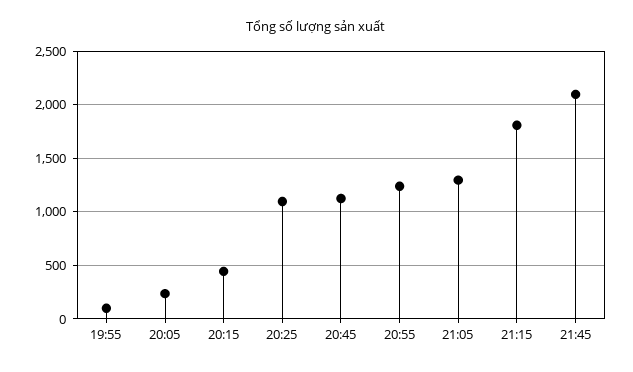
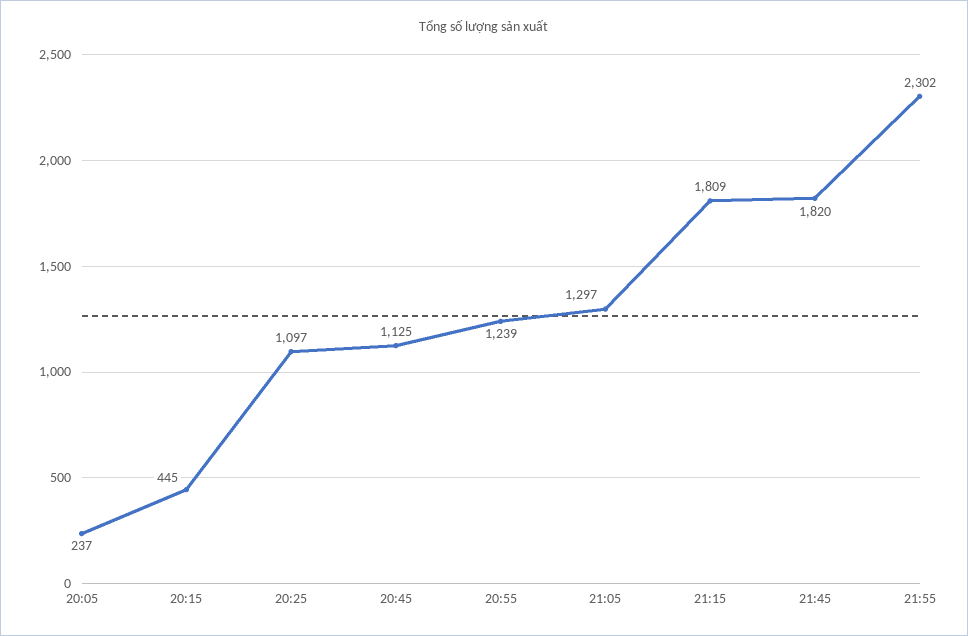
19:55: 100 -> none
21:45: 2100 -> 1820
21:55: none -> 2302

